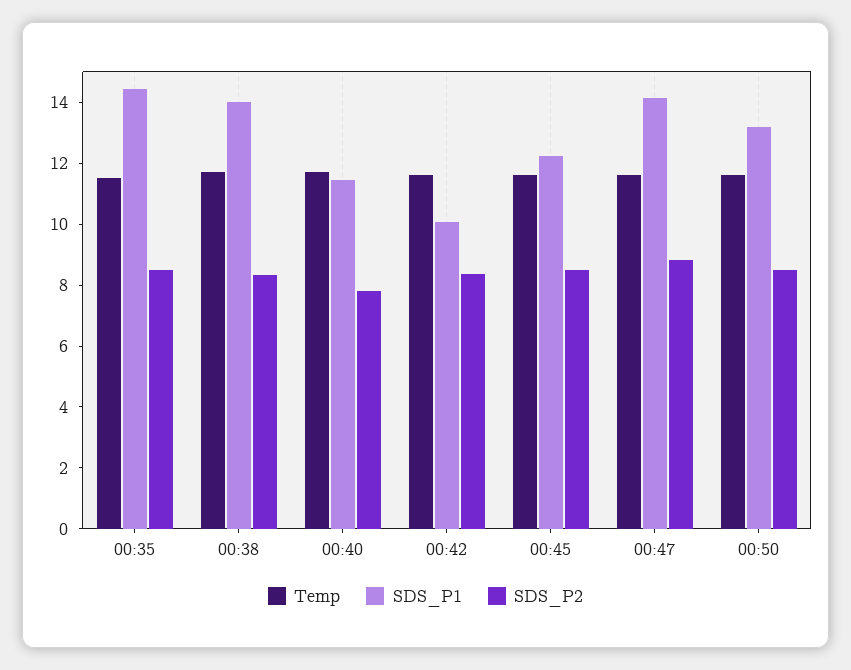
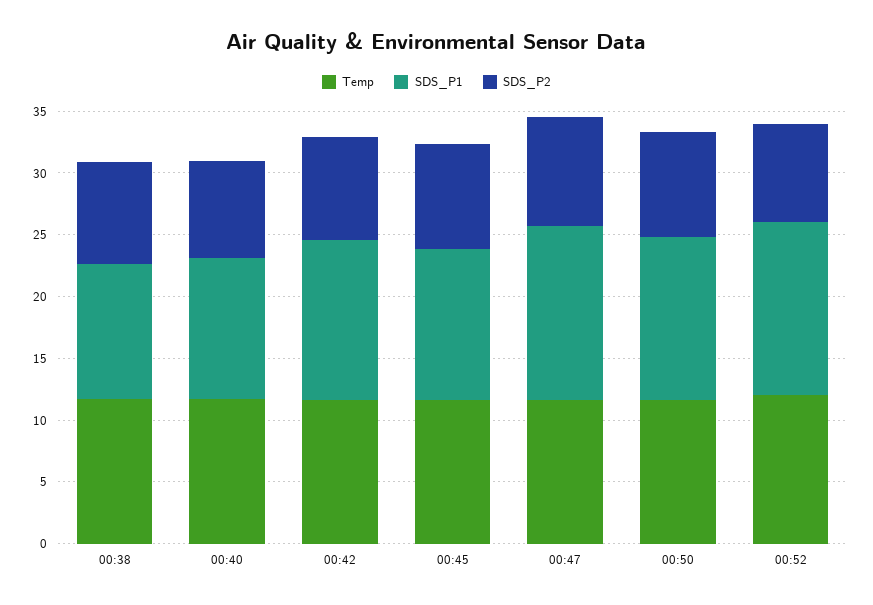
Temp, 00:35: 11.5 -> none
SDS_P1, 00:35: 14.5 -> none
SDS_P2, 00:35: 8.5 -> none
SDS_P1, 00:38: 14 -> 11
SDS_P1, 00:42: 10 -> 13
Temp, 00:52: none -> 12
SDS_P1, 00:52: none -> 14
SDS_P2, 00:52: none -> 8

